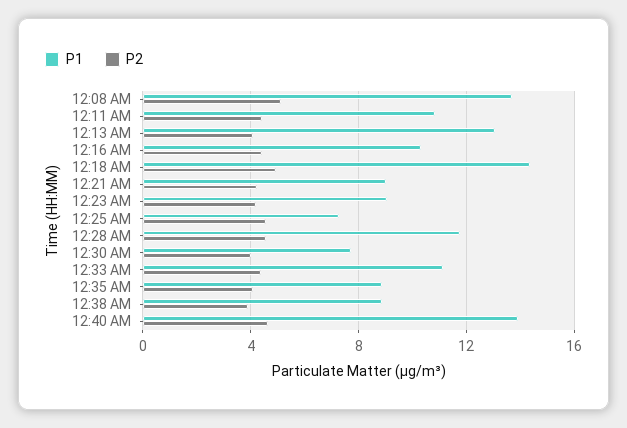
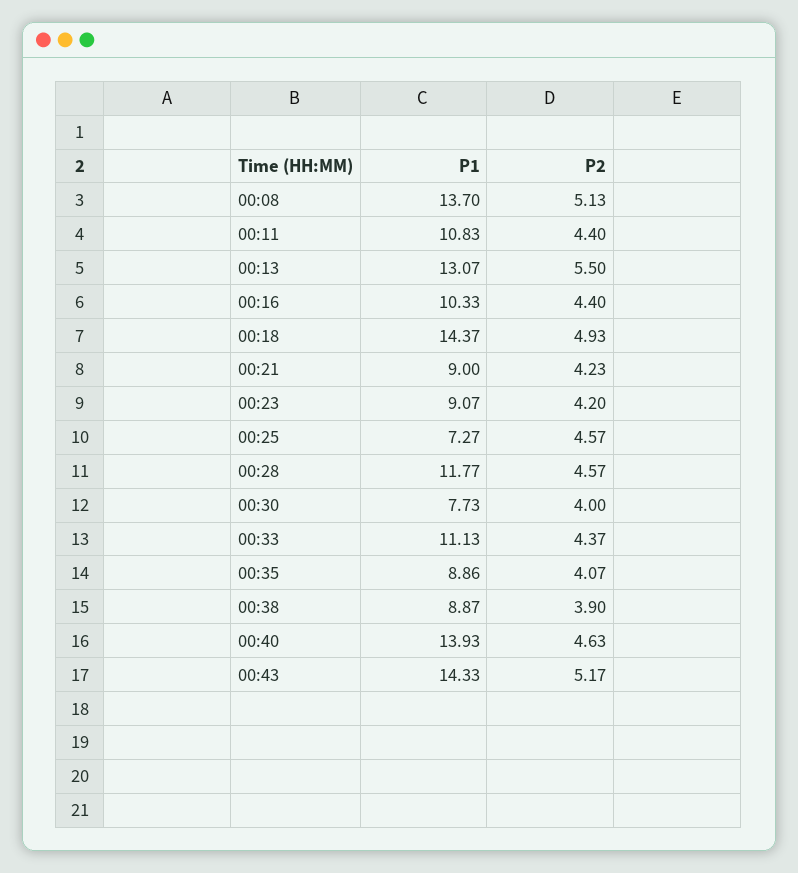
P2, 12:13 AM: 4 -> 5.5
P1, 00:43: none -> 14.33
P2, 00:43: none -> 5.17

